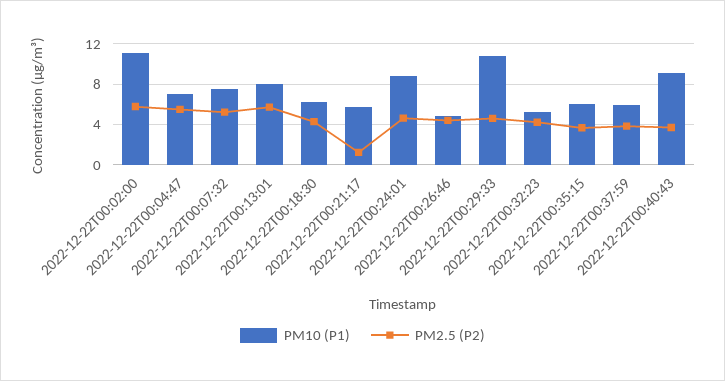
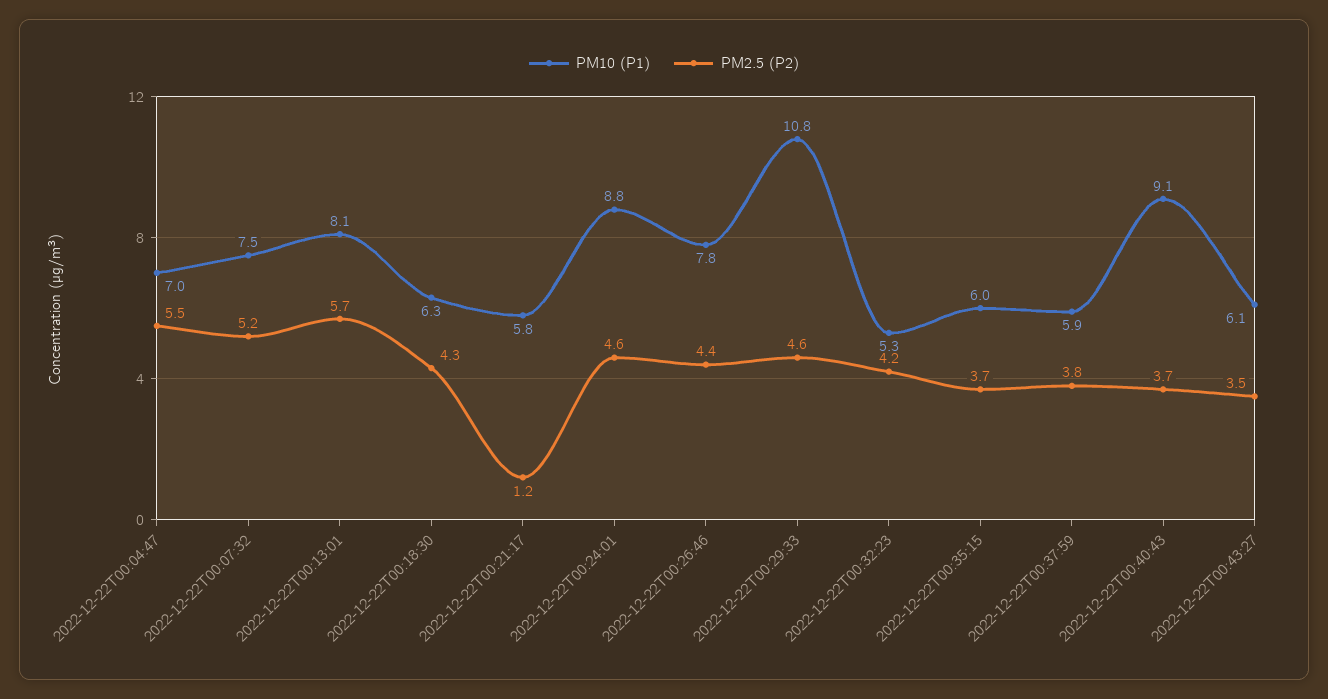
PM10 (P1), 2022-12-22T00:02:00: 11 -> none
PM2.5 (P2), 2022-12-22T00:02:00: 6 -> none
PM10 (P1), 2022-12-22T00:26:46: 5 -> 7.8
PM10 (P1), 2022-12-22T00:43:27: none -> 6.1
PM2.5 (P2), 2022-12-22T00:43:27: none -> 3.5

